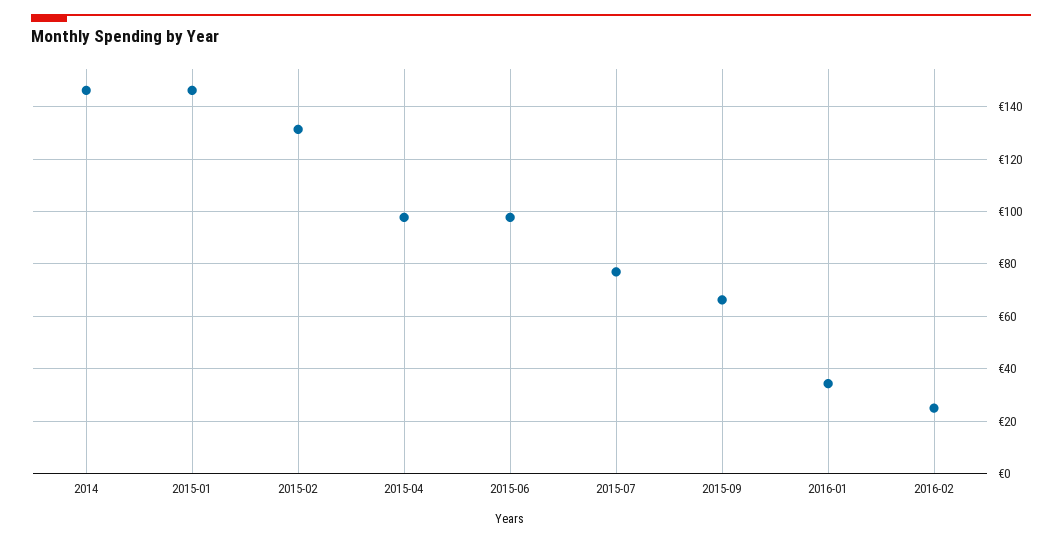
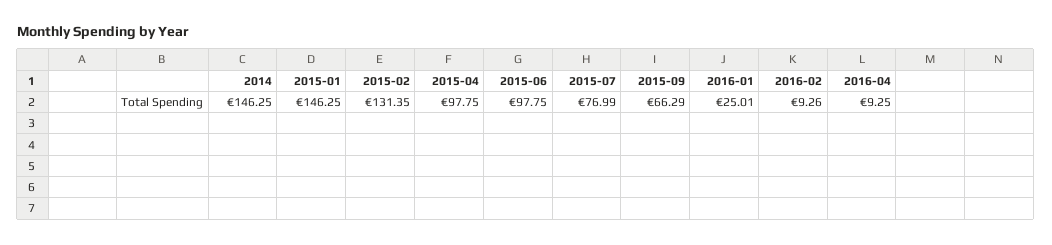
2016-01: 35 -> 25.01
2016-02: 25 -> 9.26
2016-04: none -> 9.25

